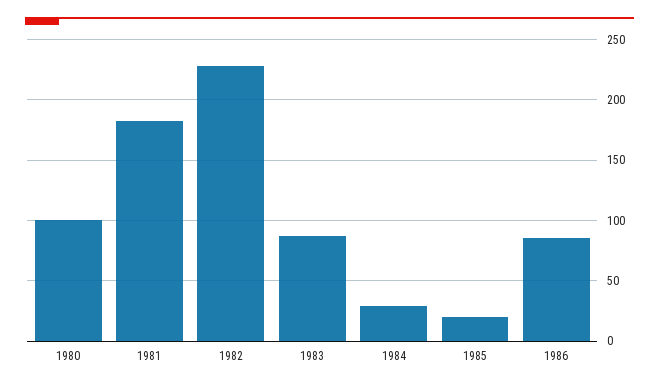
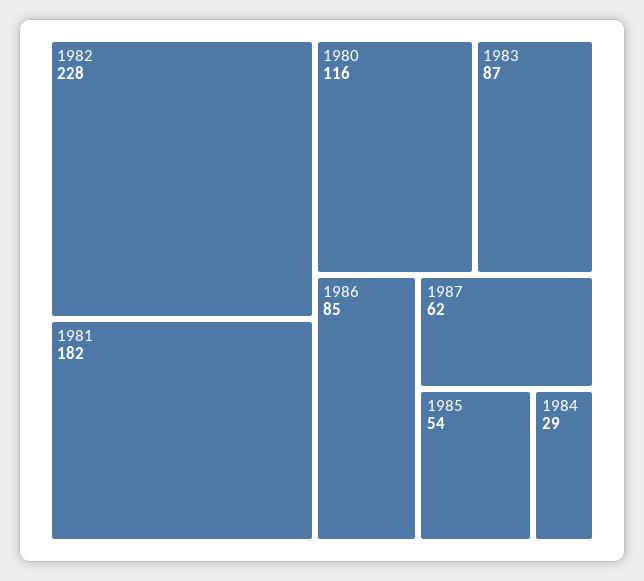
1980: 100 -> 116
1985: 20 -> 54
1987: none -> 62

